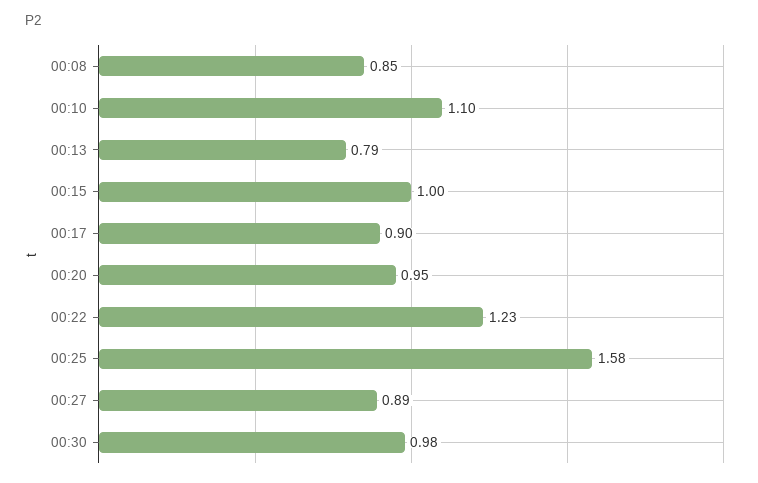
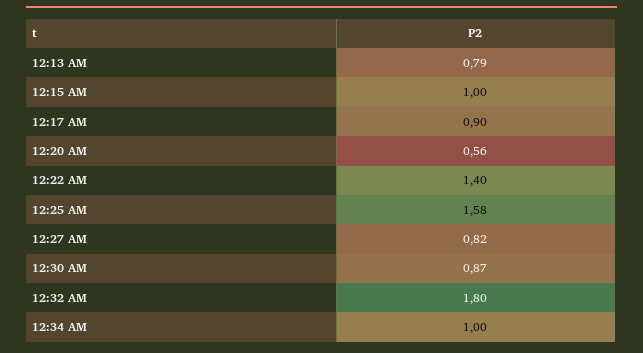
00:08: 0.85 -> none
00:10: 1.1 -> none
00:20: 0.95 -> 0.56
00:22: 1.23 -> 1.4
00:27: 0.89 -> 0.82
00:30: 0.98 -> 0.87
12:32 AM: none -> 1.8
12:34 AM: none -> 1

